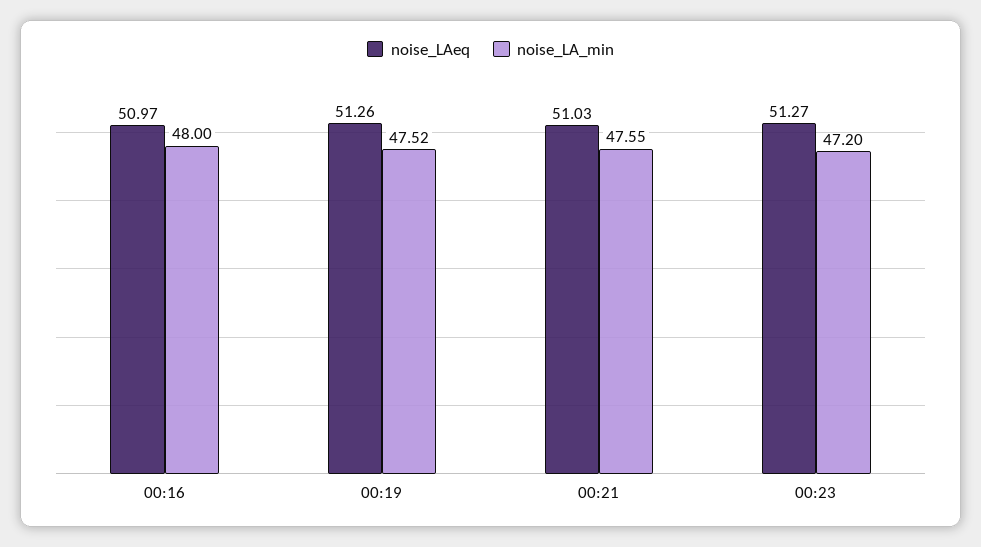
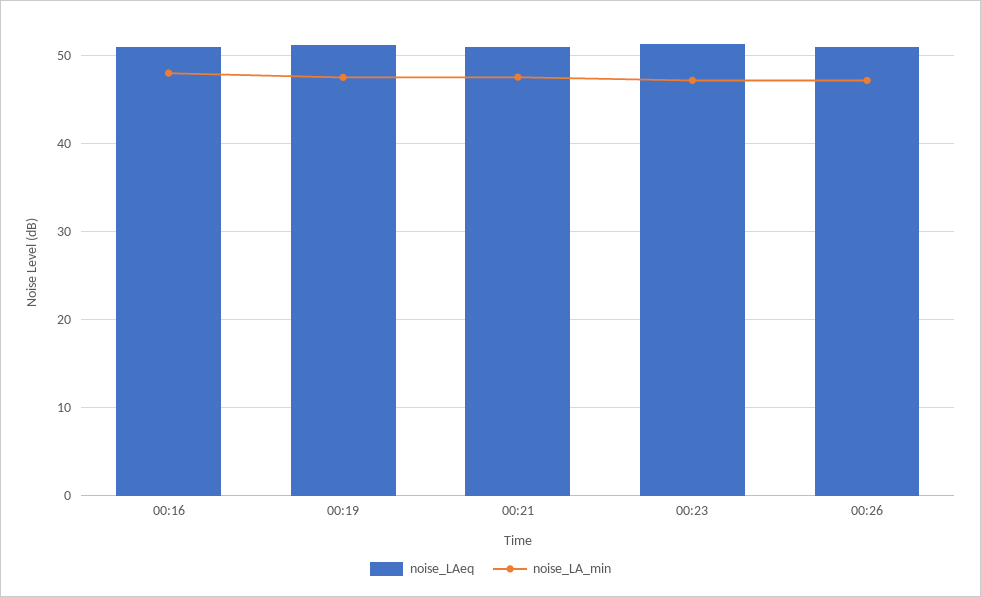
noise_LAeq, 00:26: none -> 51
noise_LA_min, 00:26: none -> 47

